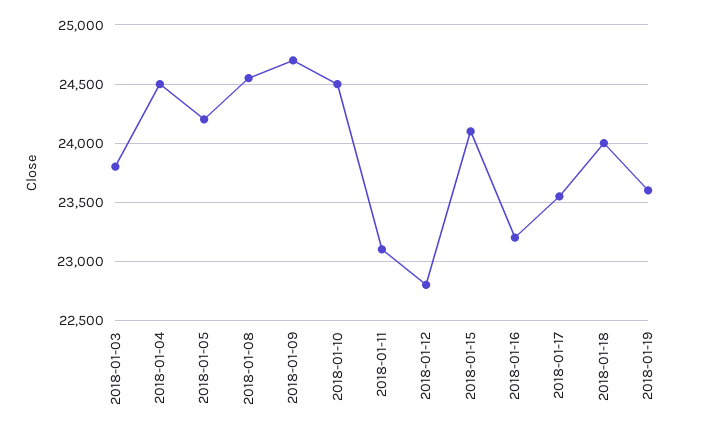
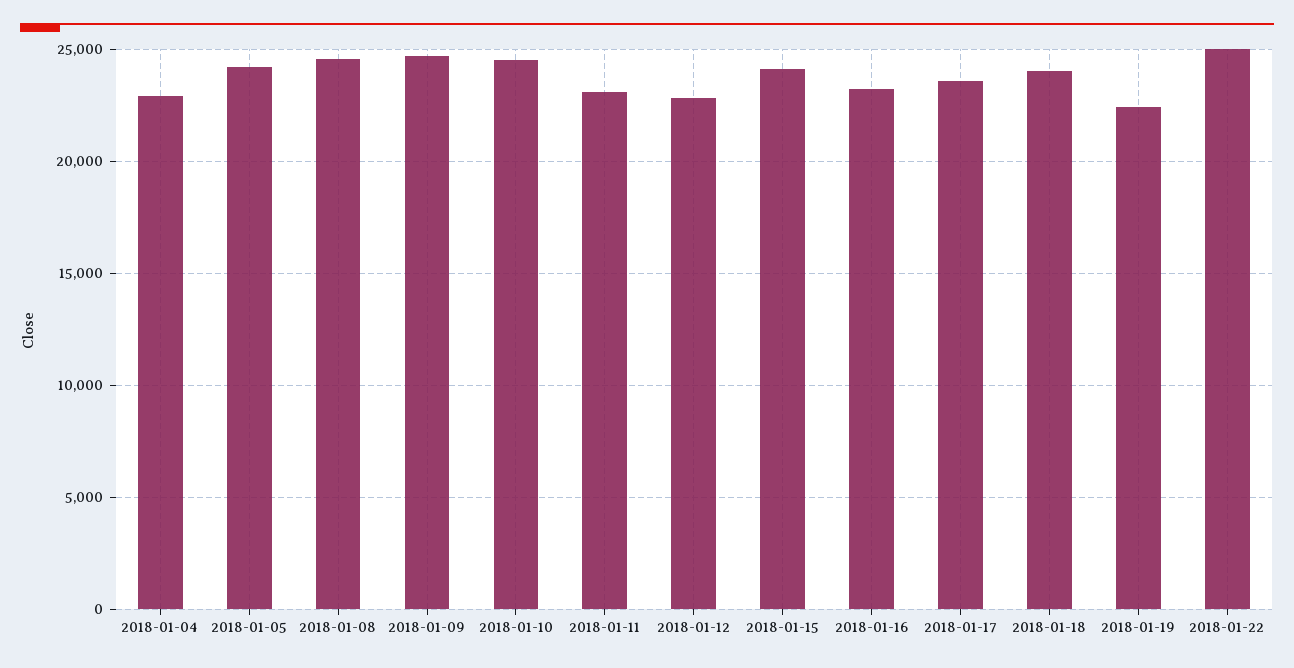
2018-01-03: 23800 -> none
2018-01-04: 24500 -> 23000
2018-01-19: 23600 -> 22500
2018-01-22: none -> 25000

